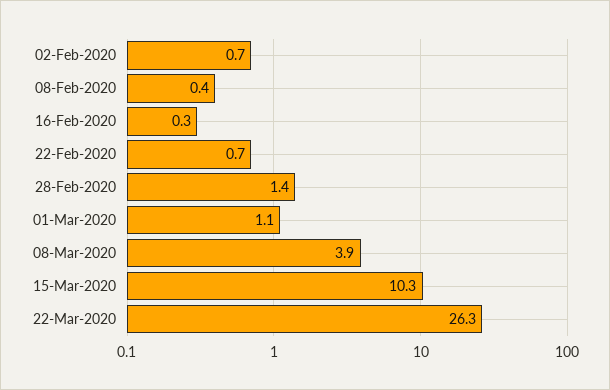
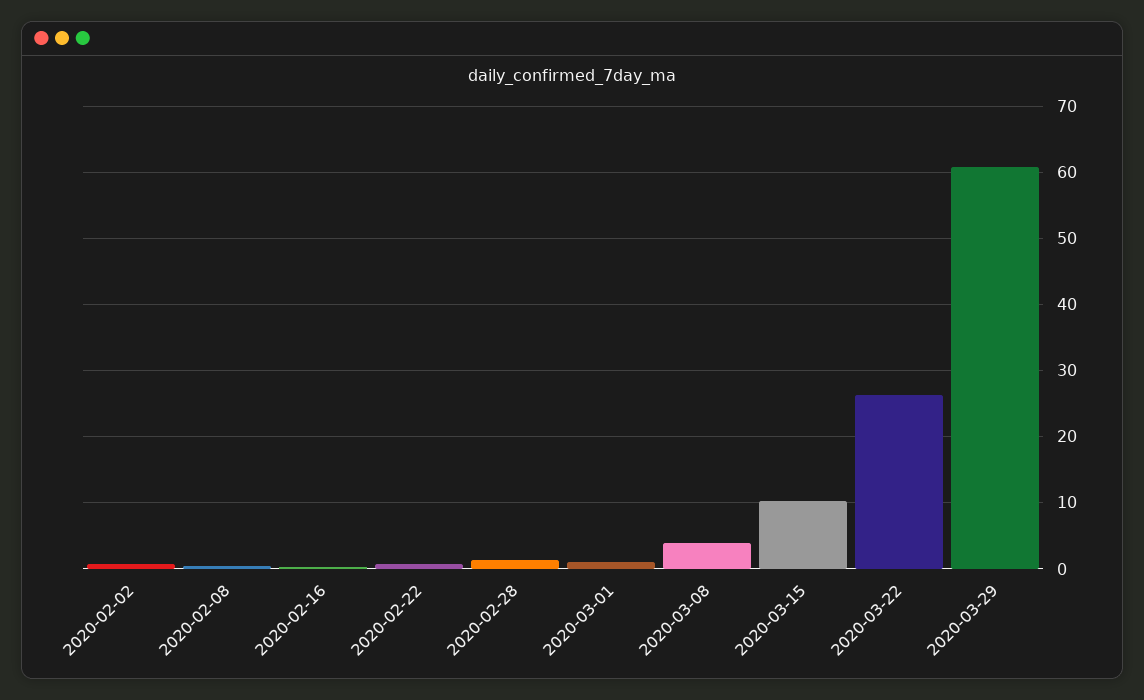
2020-03-29: none -> 61

